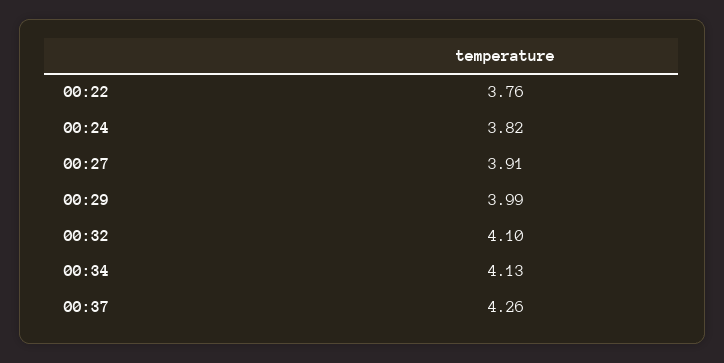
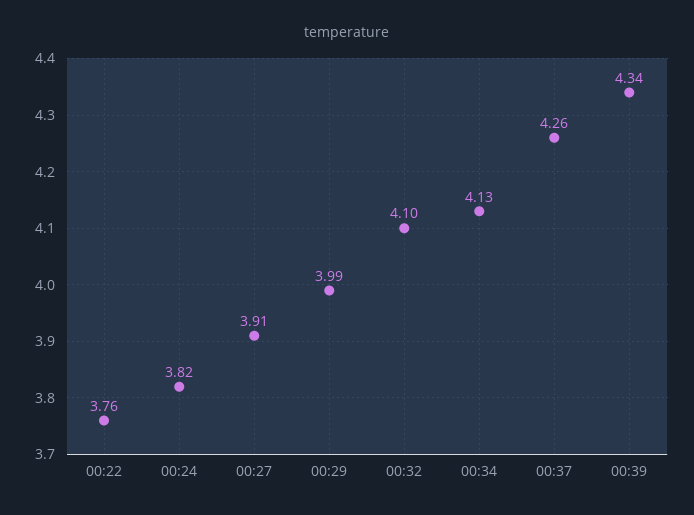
00:39: none -> 4.34

